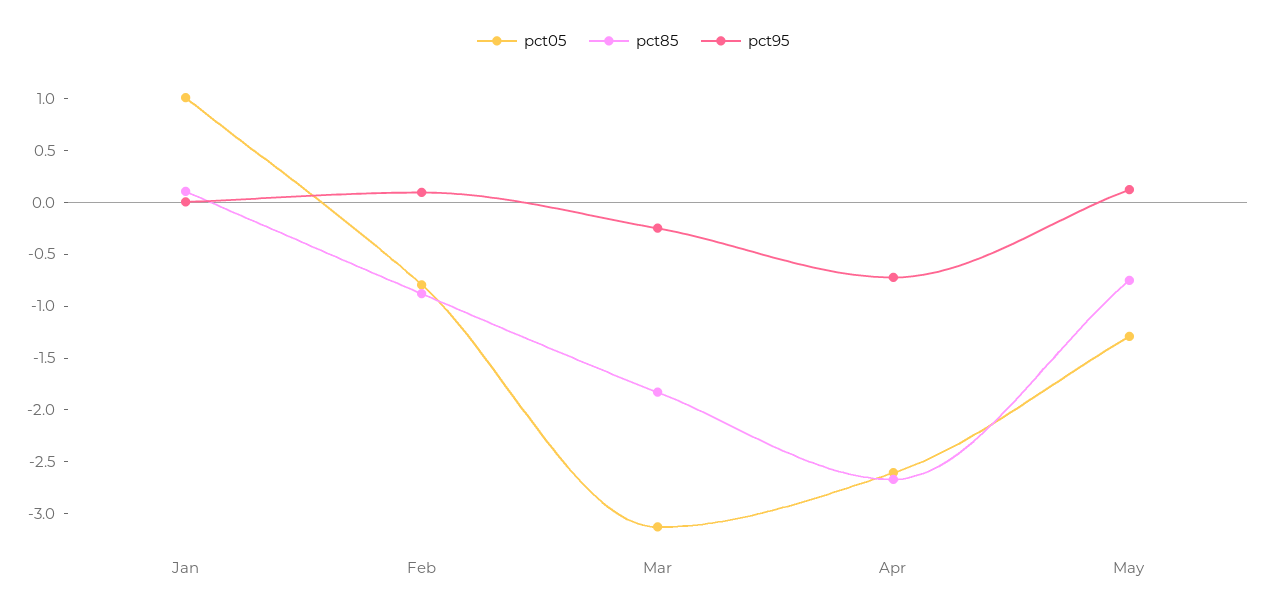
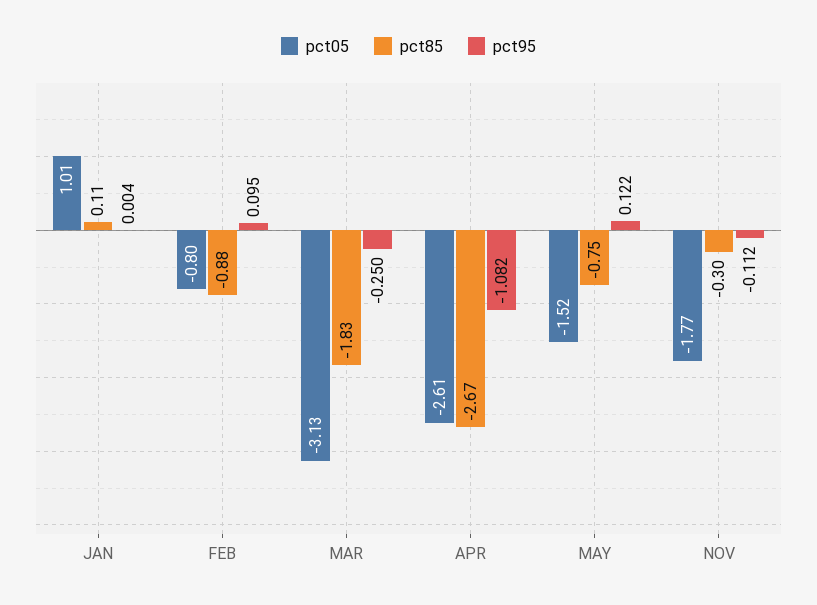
pct95, Apr: -0.7 -> -1.082
pct05, May: -1.3 -> -1.52
pct05, NOV: none -> -1.77
pct85, NOV: none -> -0.3
pct95, NOV: none -> -0.112

